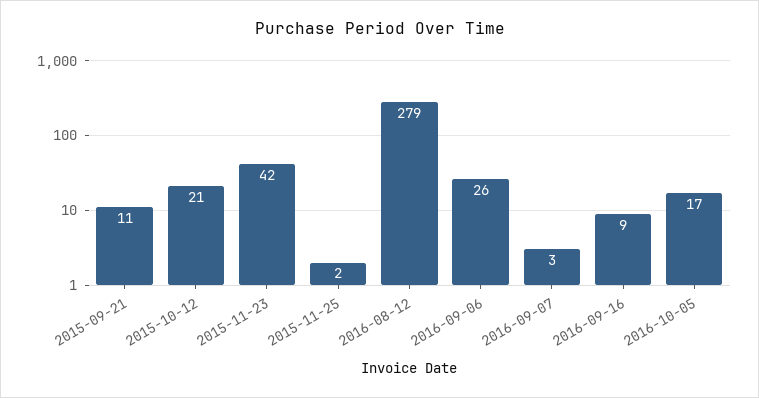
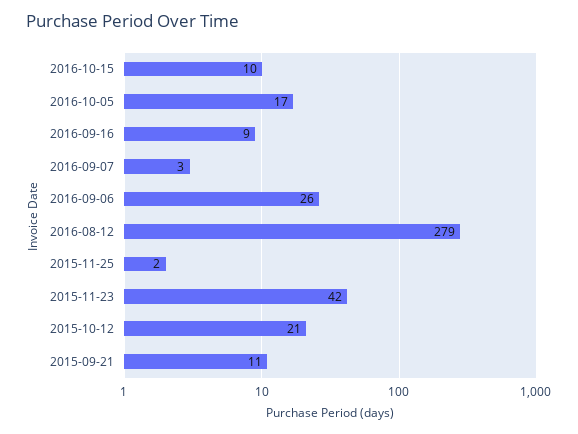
2016-10-15: none -> 10

